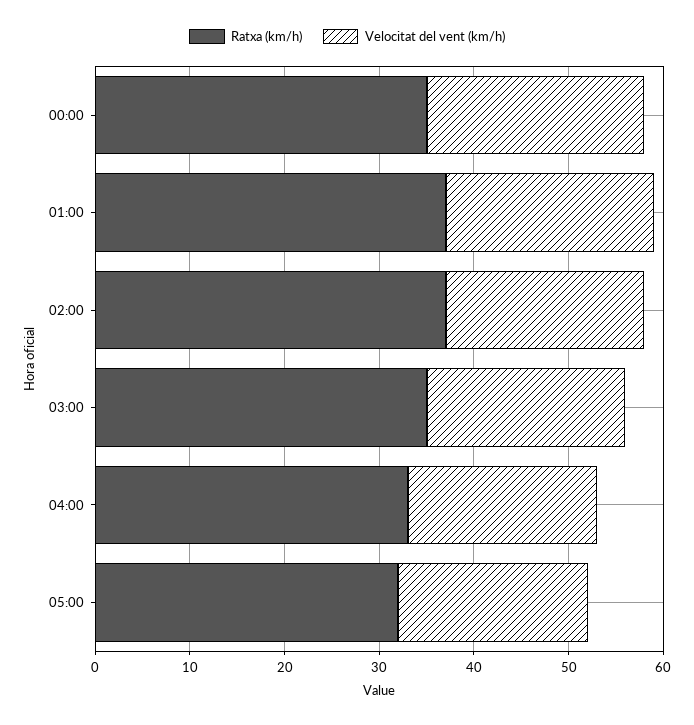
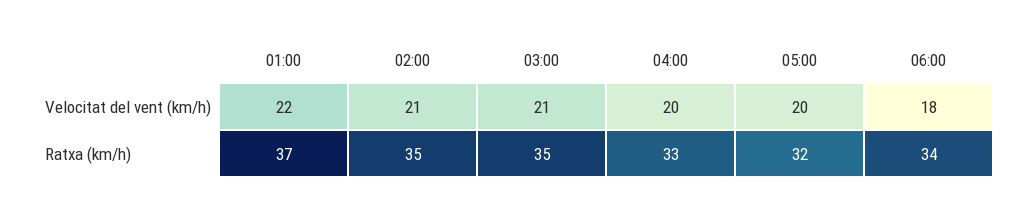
Ratxa (km/h), 00:00: 35 -> none
Velocitat del vent (km/h), 00:00: 23 -> none
Ratxa (km/h), 02:00: 37 -> 35
Velocitat del vent (km/h), 06:00: none -> 18
Ratxa (km/h), 06:00: none -> 34

